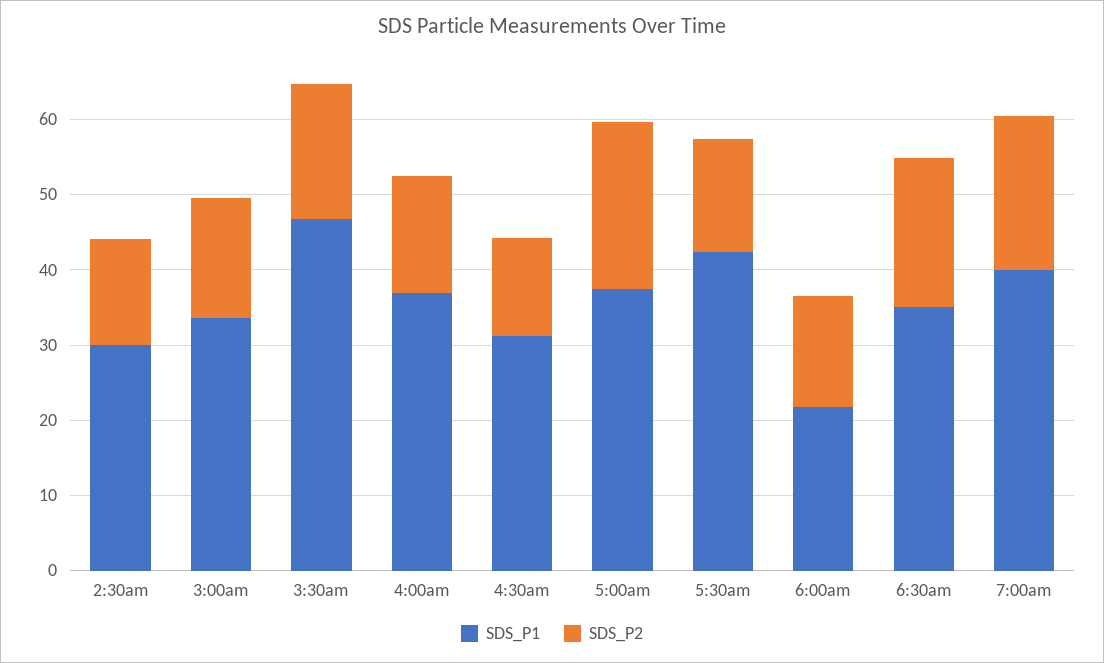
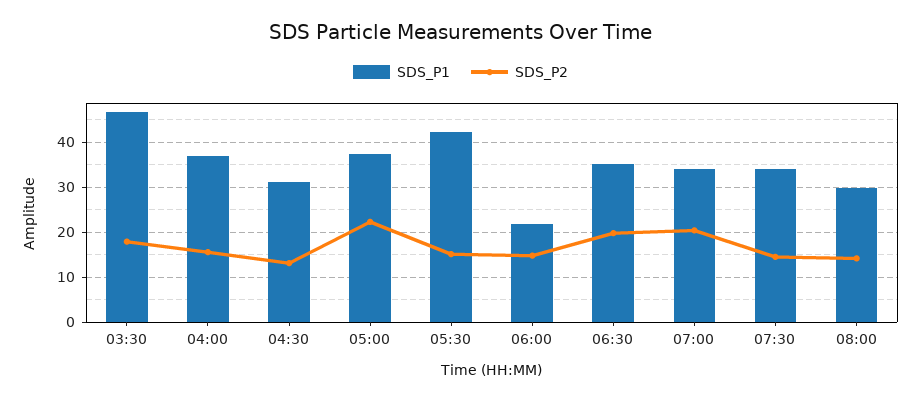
SDS_P1, 2:30am: 30 -> none
SDS_P2, 2:30am: 14 -> none
SDS_P1, 3:00am: 34 -> none
SDS_P2, 3:00am: 16 -> none
SDS_P1, 7:00am: 40 -> 34
SDS_P1, 07:30: none -> 34
SDS_P2, 07:30: none -> 14
SDS_P1, 08:00: none -> 30
SDS_P2, 08:00: none -> 14

